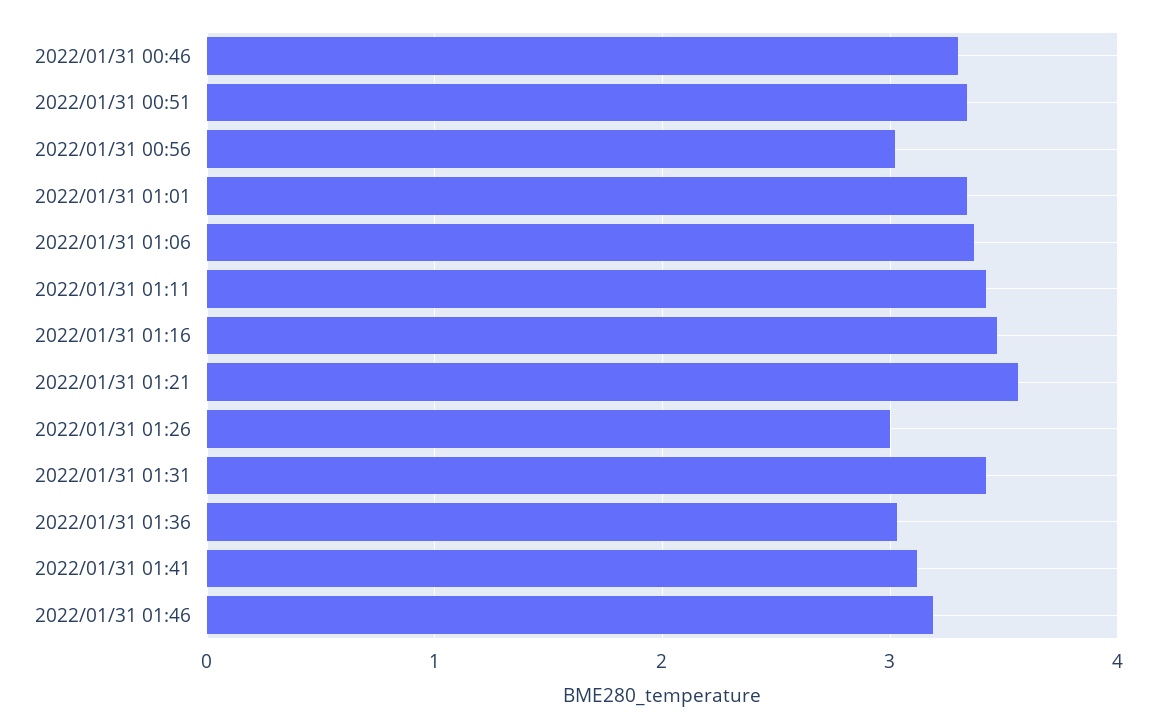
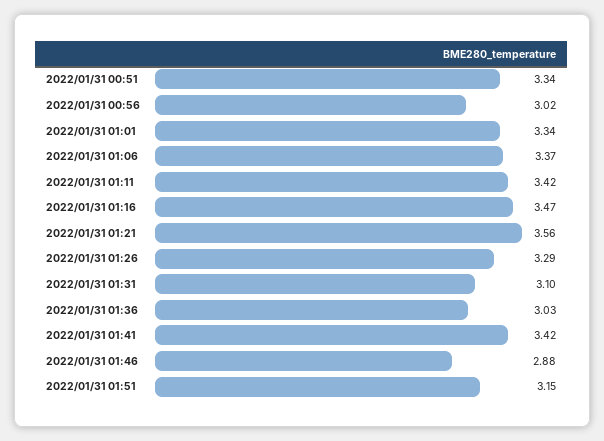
2022/01/31 00:46: 3.3 -> none
2022/01/31 01:26: 3 -> 3.29
2022/01/31 01:31: 3.4 -> 3.1
2022/01/31 01:41: 3.1 -> 3.42
2022/01/31 01:46: 3.2 -> 2.88
2022/01/31 01:51: none -> 3.15

